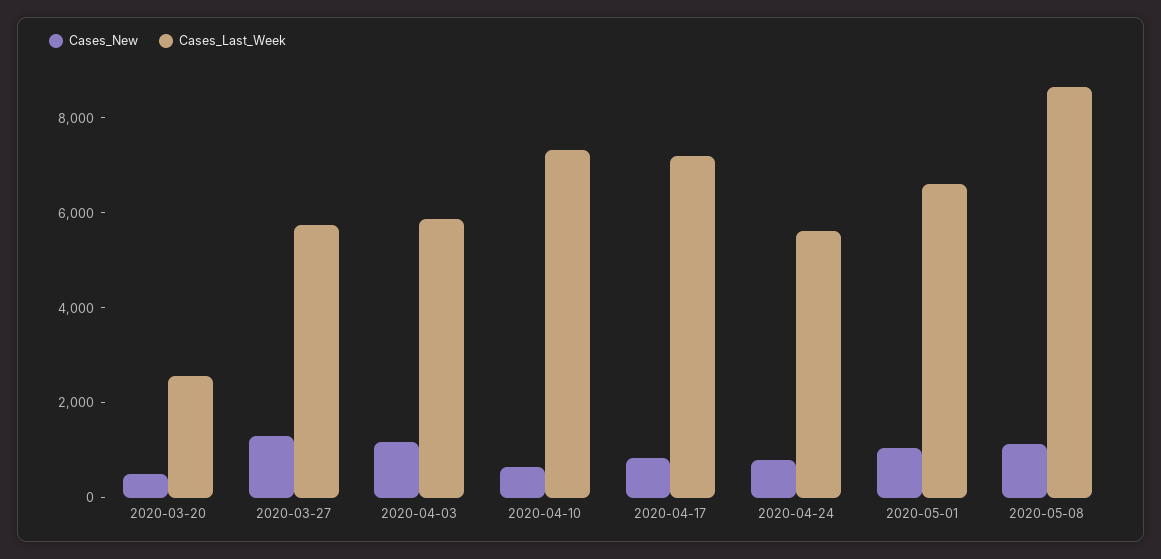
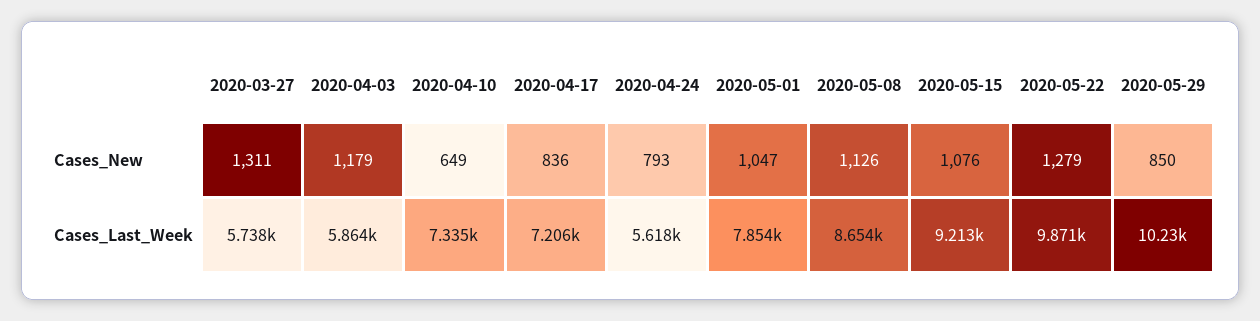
Cases_New, 2020-03-20: 500 -> none
Cases_Last_Week, 2020-03-20: 2500 -> none
Cases_Last_Week, 2020-05-01: 6500 -> 7854
Cases_New, 2020-05-15: none -> 1076
Cases_New, 2020-05-22: none -> 1279
Cases_New, 2020-05-29: none -> 850
Cases_Last_Week, 2020-05-15: none -> 9213
Cases_Last_Week, 2020-05-22: none -> 9871
Cases_Last_Week, 2020-05-29: none -> 10230

